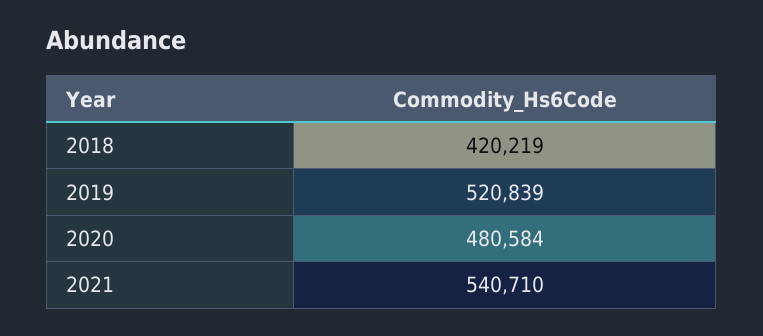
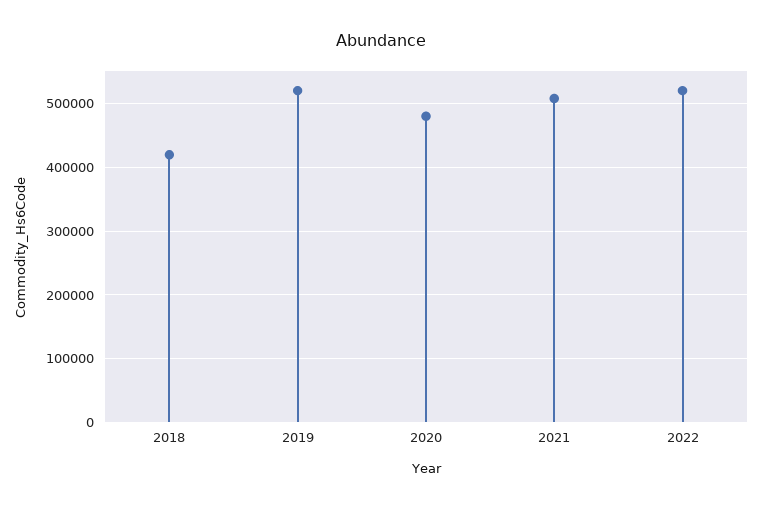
2021: 540710 -> 510000
2022: none -> 520000

